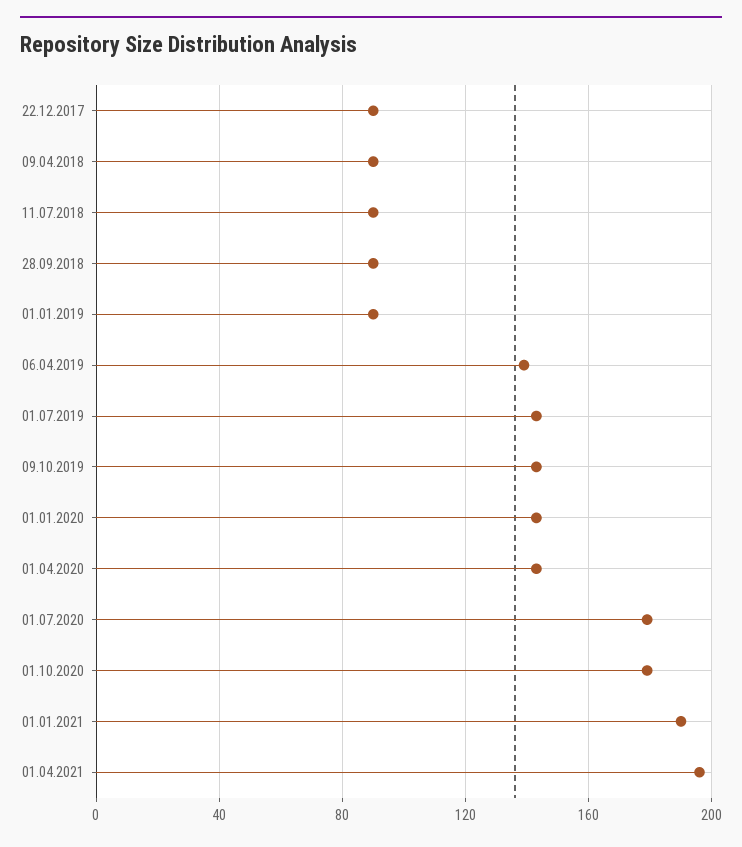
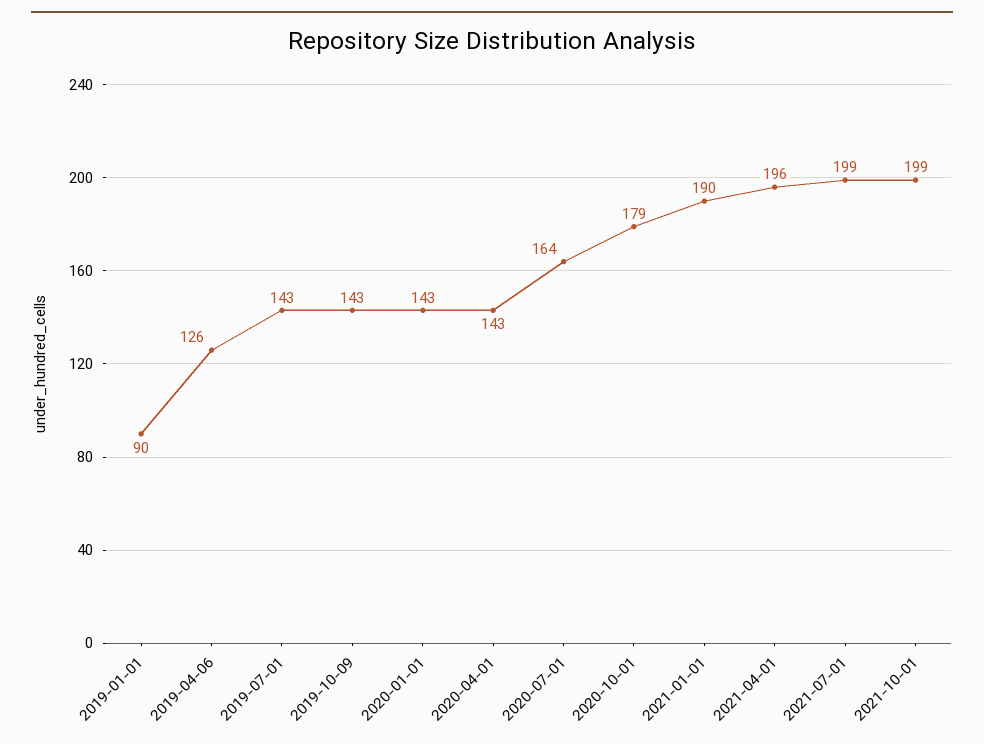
22.12.2017: 90 -> none
09.04.2018: 90 -> none
11.07.2018: 90 -> none
28.09.2018: 90 -> none
06.04.2019: 140 -> 126
01.07.2020: 180 -> 164
2021-07-01: none -> 199
2021-10-01: none -> 199

